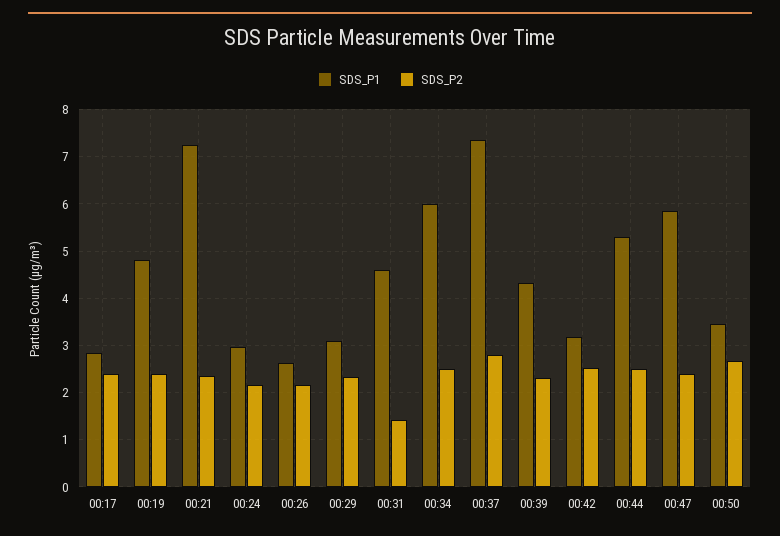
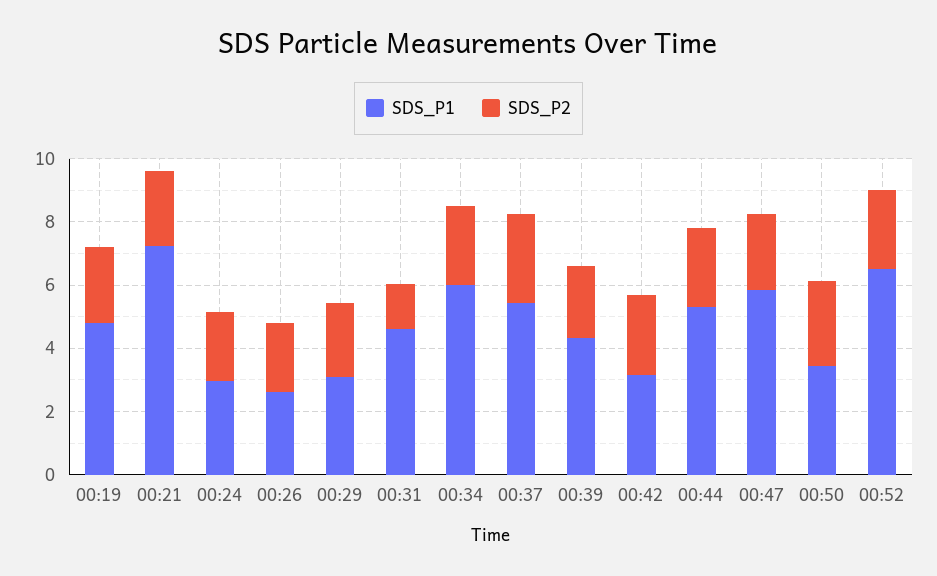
SDS_P1, 00:17: 2.8 -> none
SDS_P2, 00:17: 2.4 -> none
SDS_P1, 00:37: 7.4 -> 5.5
SDS_P1, 00:52: none -> 6.5
SDS_P2, 00:52: none -> 2.5

